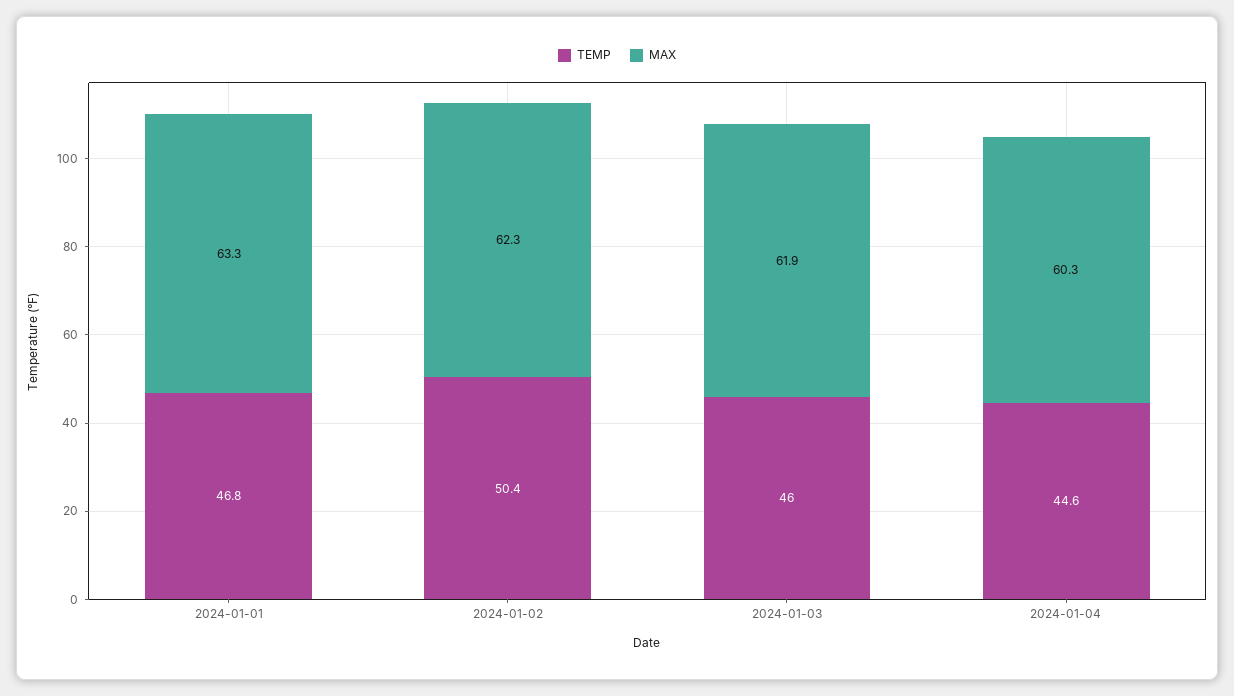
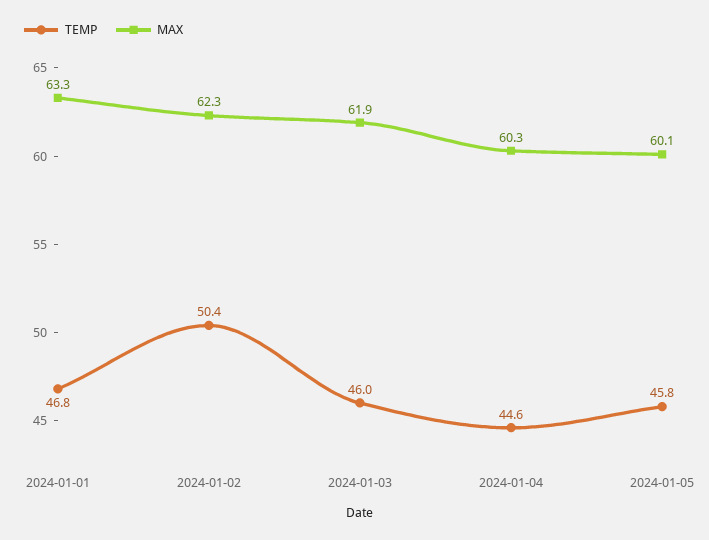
TEMP, 2024-01-05: none -> 45.8
MAX, 2024-01-05: none -> 60.1

